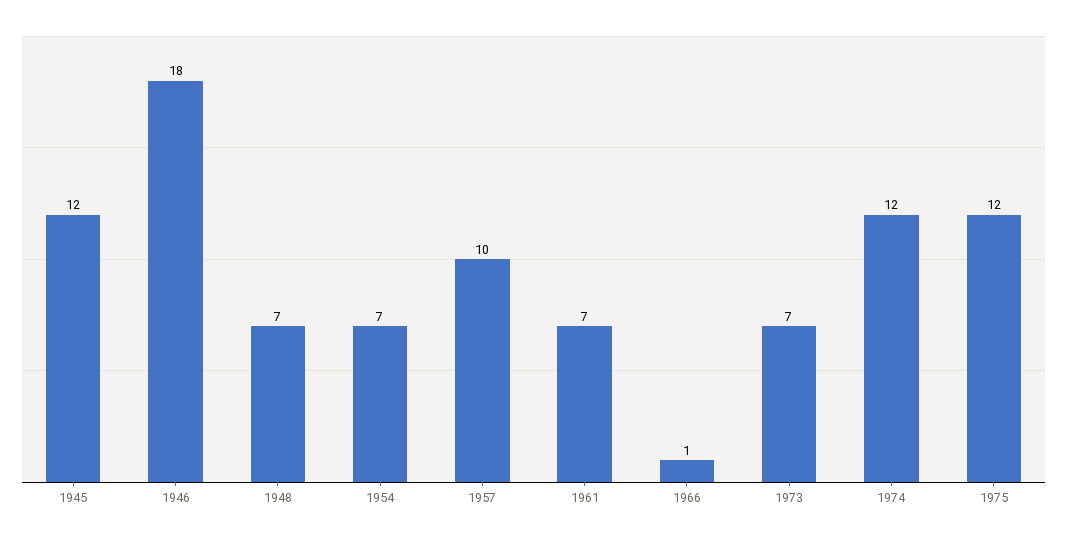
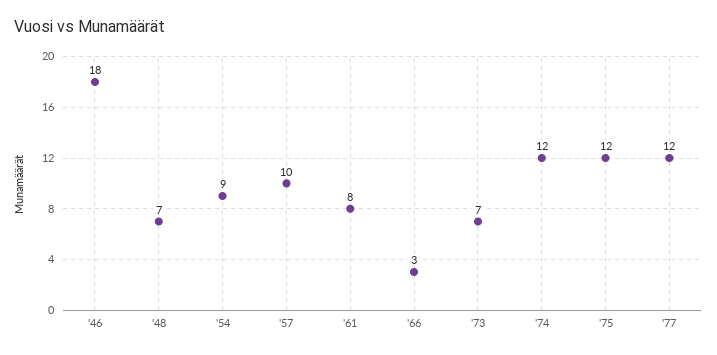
1945: 12 -> none
1954: 7 -> 9
1961: 7 -> 8
1966: 1 -> 3
'77: none -> 12

